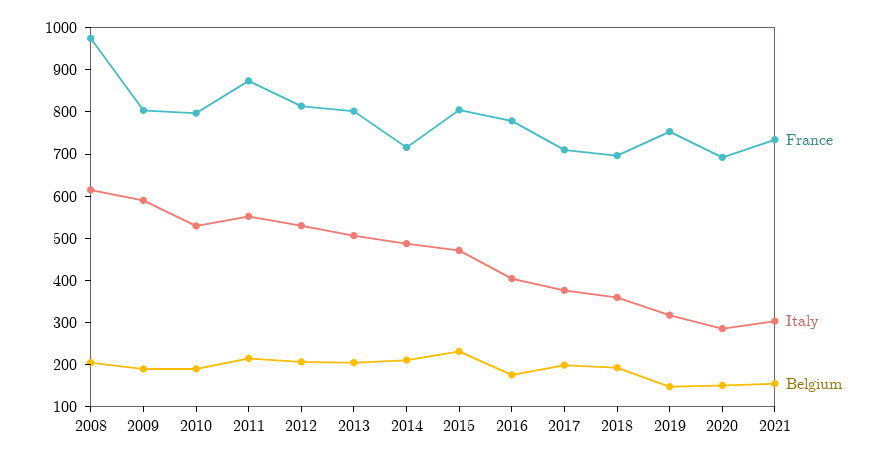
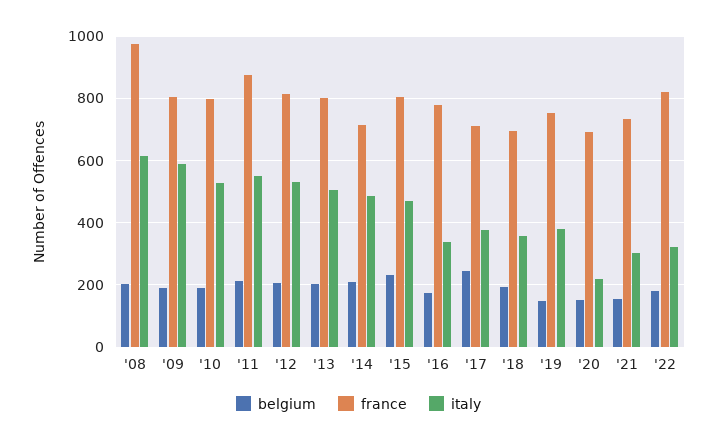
Italy, 2016: 400 -> 340
Belgium, 2017: 200 -> 240
Italy, 2019: 320 -> 380
Italy, 2020: 280 -> 220
Belgium, '22: none -> 180
France, '22: none -> 820
Italy, '22: none -> 320

